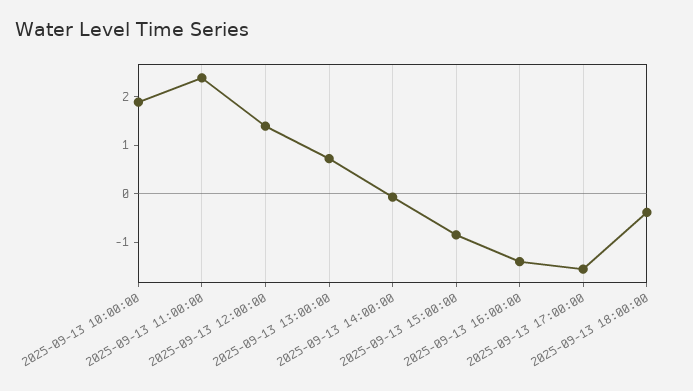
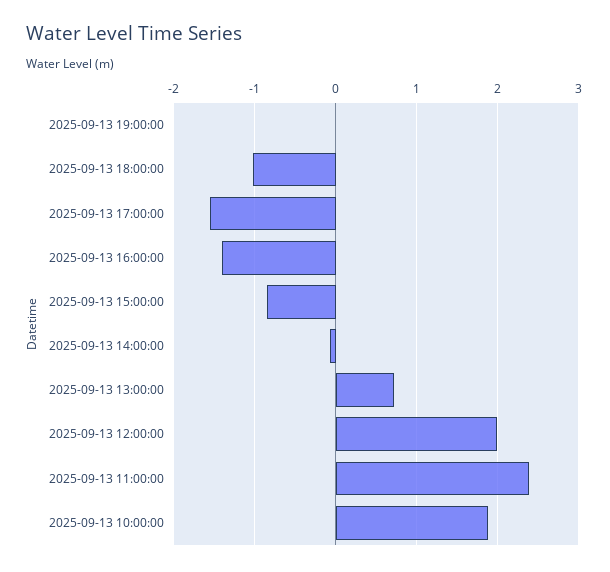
2025-09-13 12:00:00: 1.4 -> 2
2025-09-13 18:00:00: -0.4 -> -1
2025-09-13 19:00:00: none -> 0

